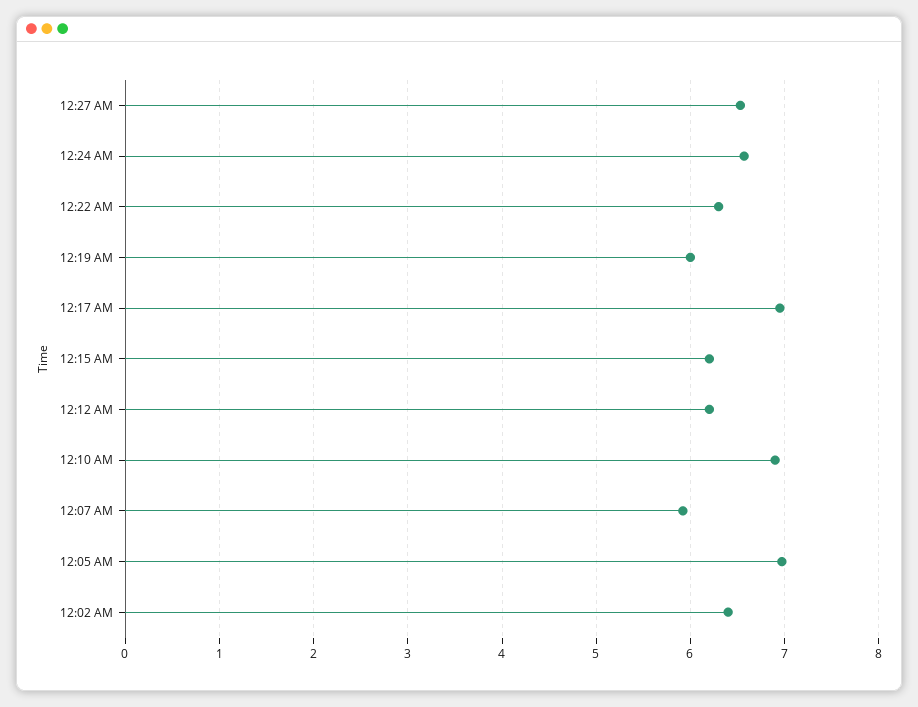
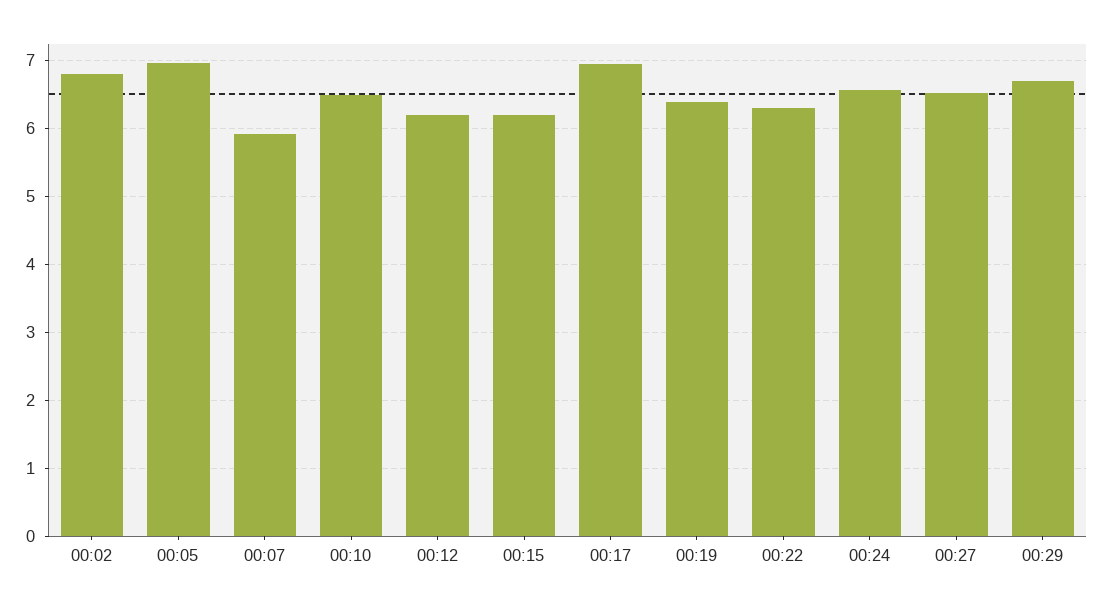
12:19 AM: 6 -> 6.4
12:10 AM: 6.9 -> 6.5
12:02 AM: 6.4 -> 6.8
00:29: none -> 6.7

